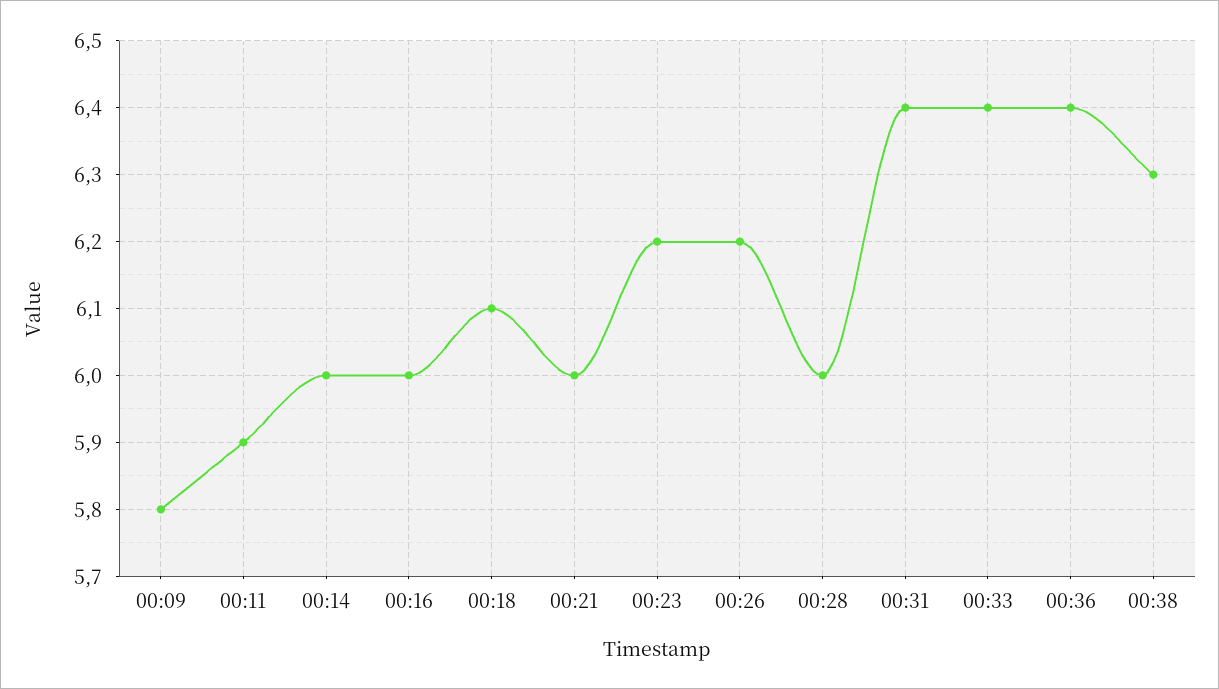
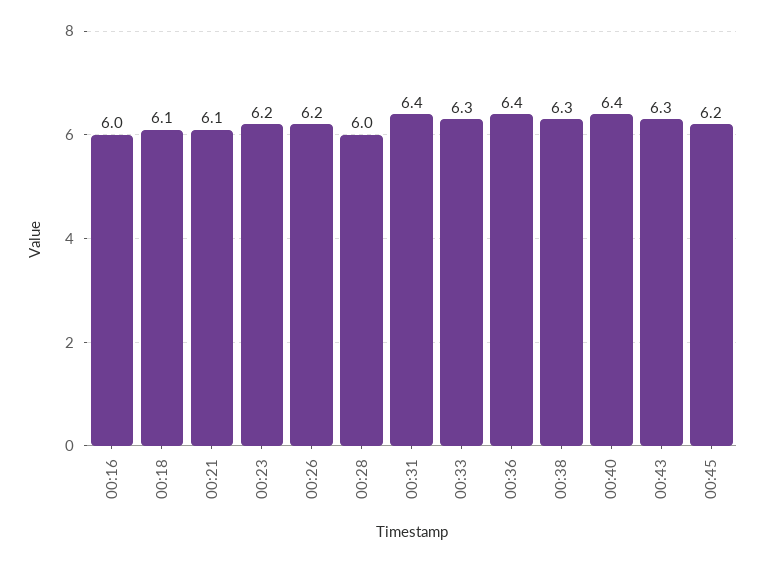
00:09: 5.8 -> none
00:11: 5.9 -> none
00:14: 6 -> none
00:21: 6 -> 6.1
00:33: 6.4 -> 6.3
00:40: none -> 6.4
00:43: none -> 6.3
00:45: none -> 6.2

